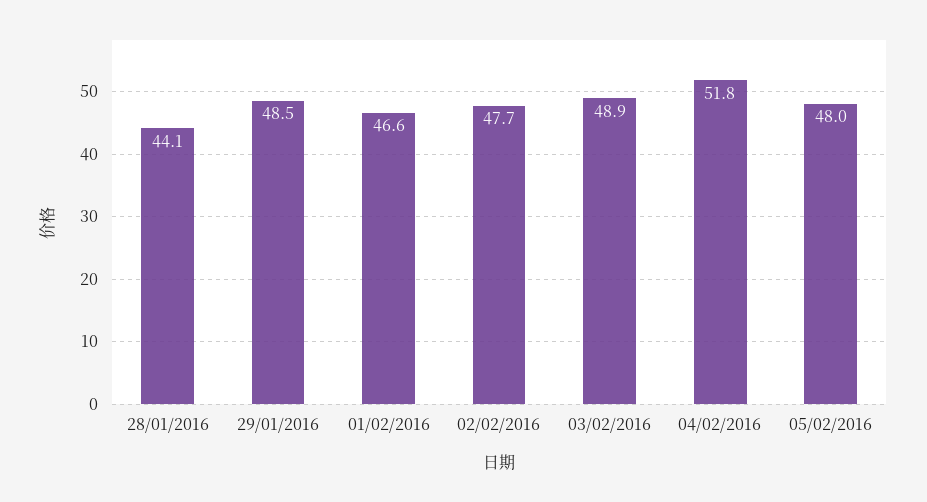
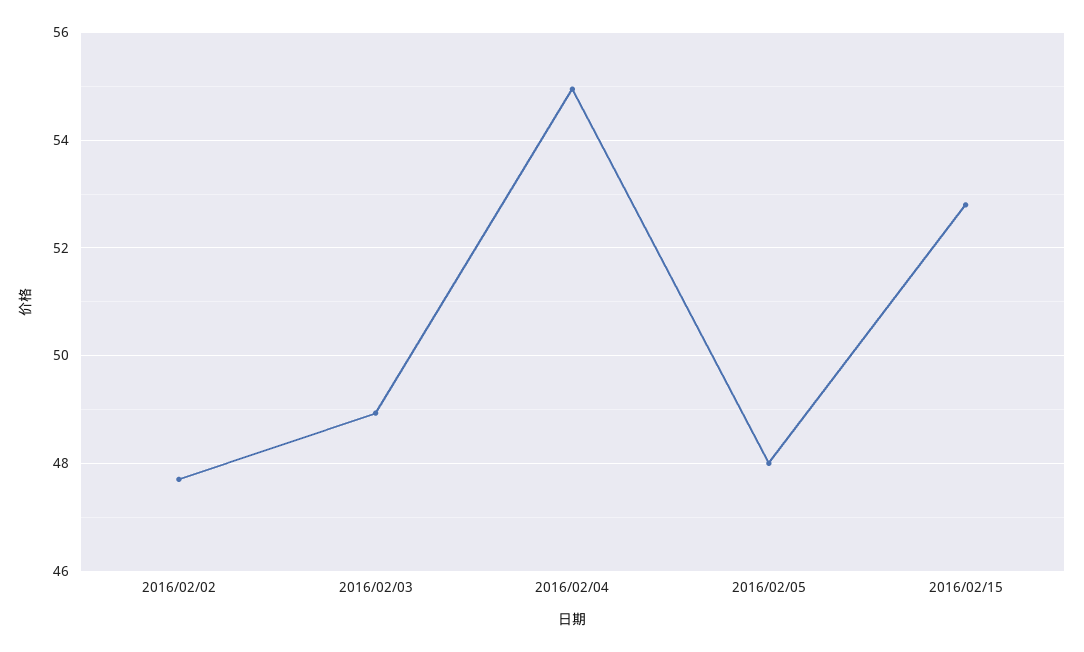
28/01/2016: 44.1 -> none
29/01/2016: 48.5 -> none
01/02/2016: 46.6 -> none
04/02/2016: 51.8 -> 55
2016/02/15: none -> 52.8

